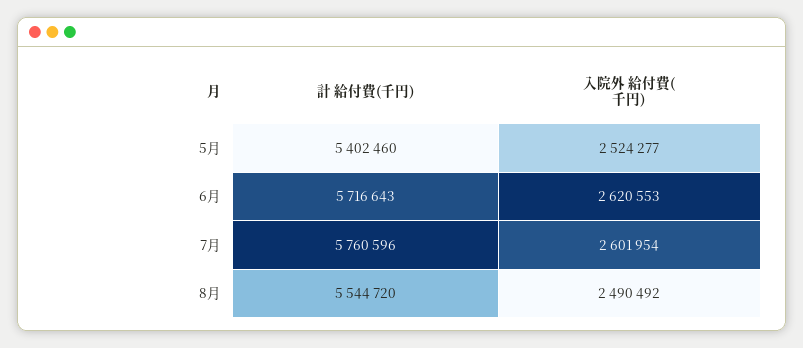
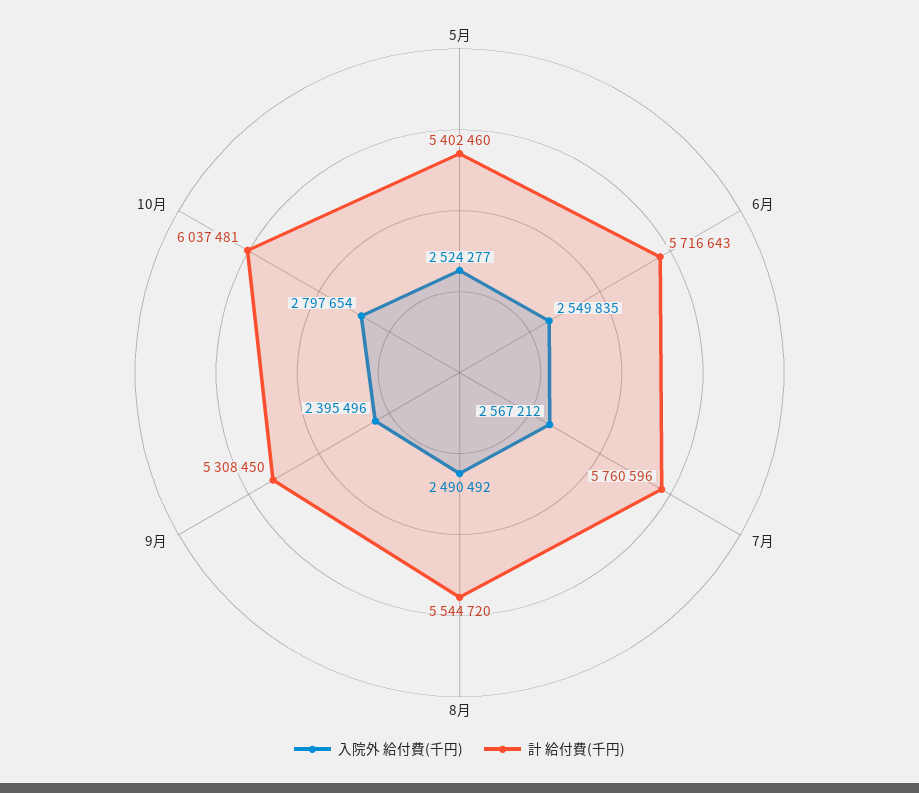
入院外 給付費(千円), 6月: 2620553 -> 2549835
入院外 給付費(千円), 7月: 2601954 -> 2567212
入院外 給付費(千円), 9月: none -> 2395496
計 給付費(千円), 9月: none -> 5308450
入院外 給付費(千円), 10月: none -> 2797654
計 給付費(千円), 10月: none -> 6037481

